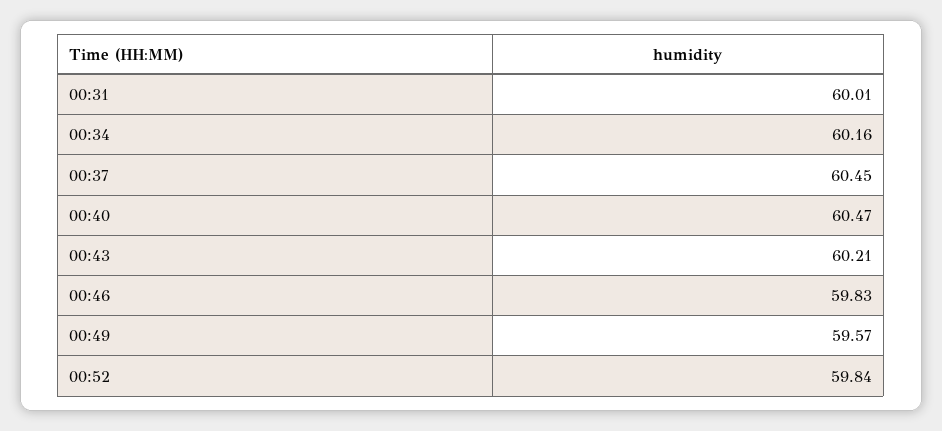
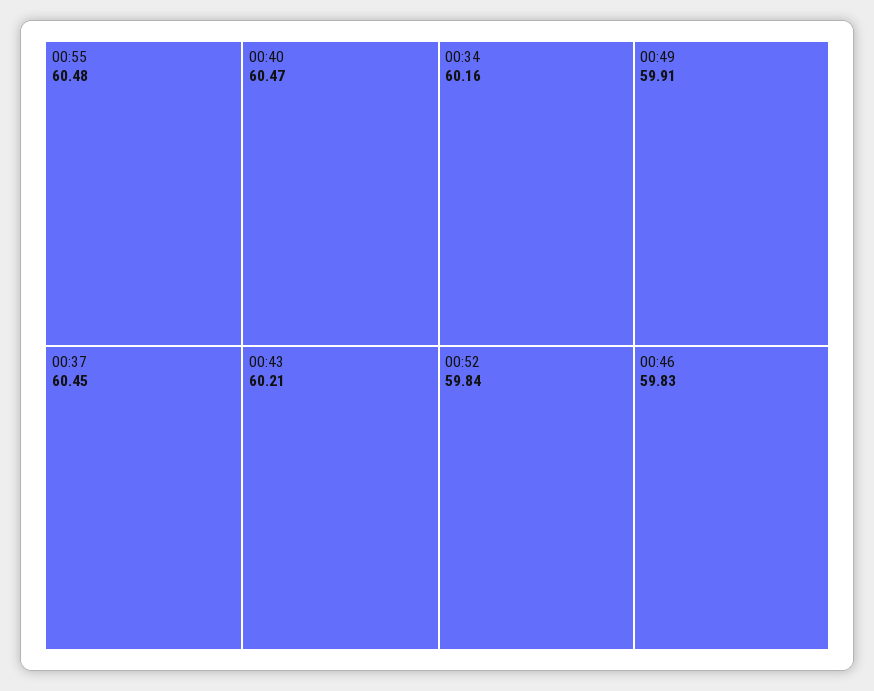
00:31: 60.01 -> none
00:49: 59.57 -> 59.91
00:55: none -> 60.48

